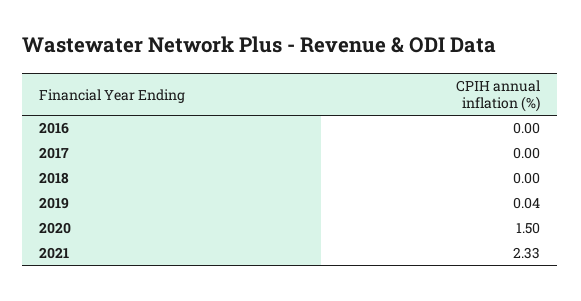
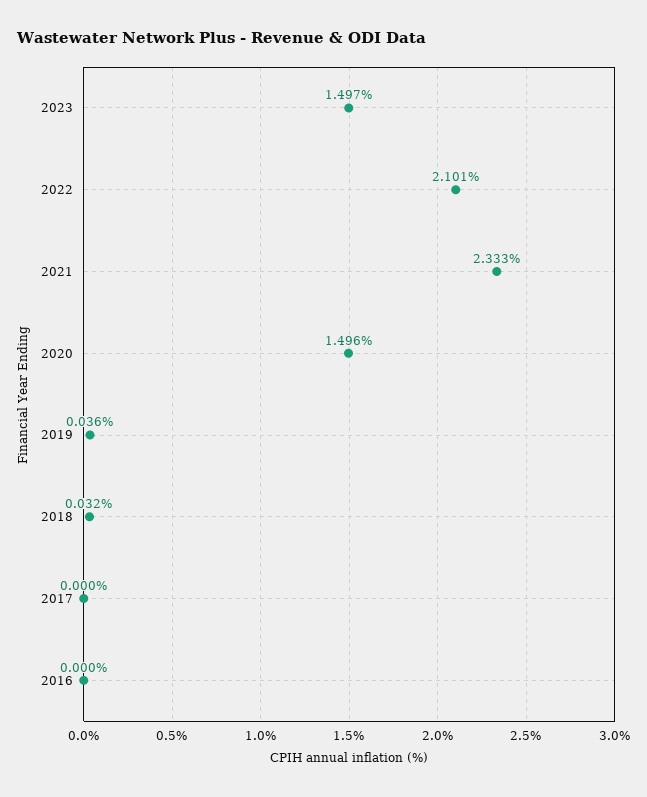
2018: 0 -> 0.032
2023: none -> 1.497
2022: none -> 2.101

